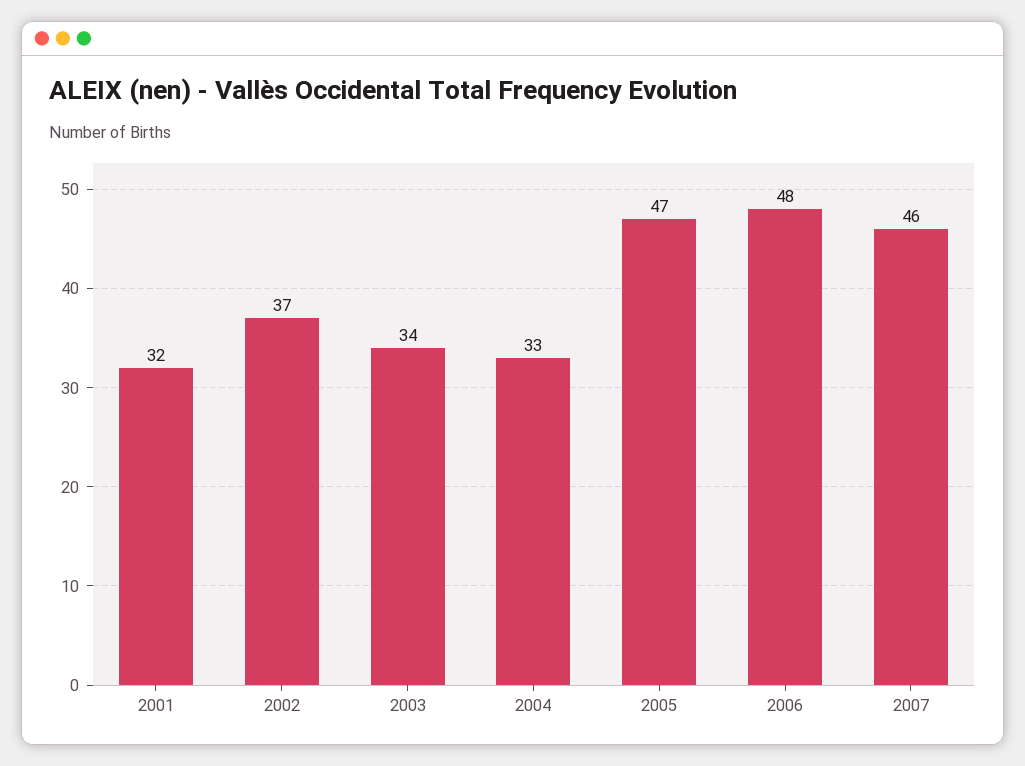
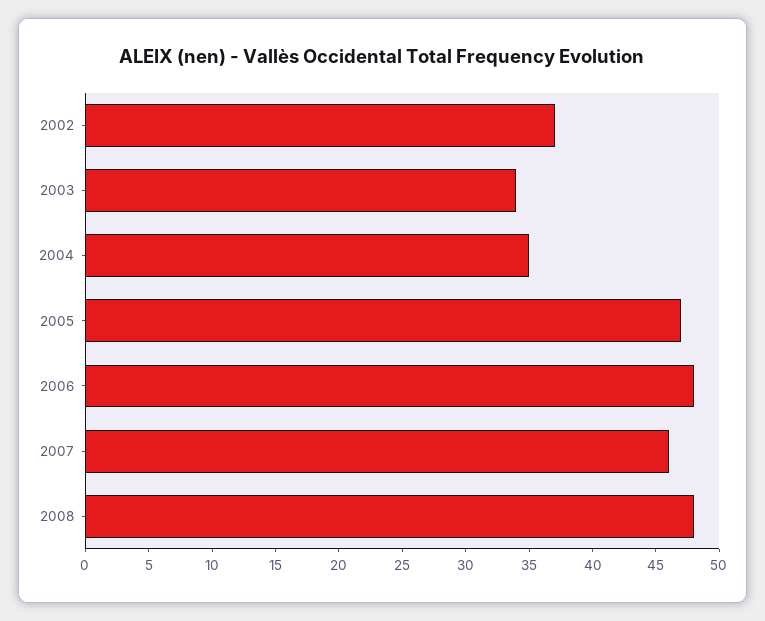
2001: 32 -> none
2004: 33 -> 35
2008: none -> 48

